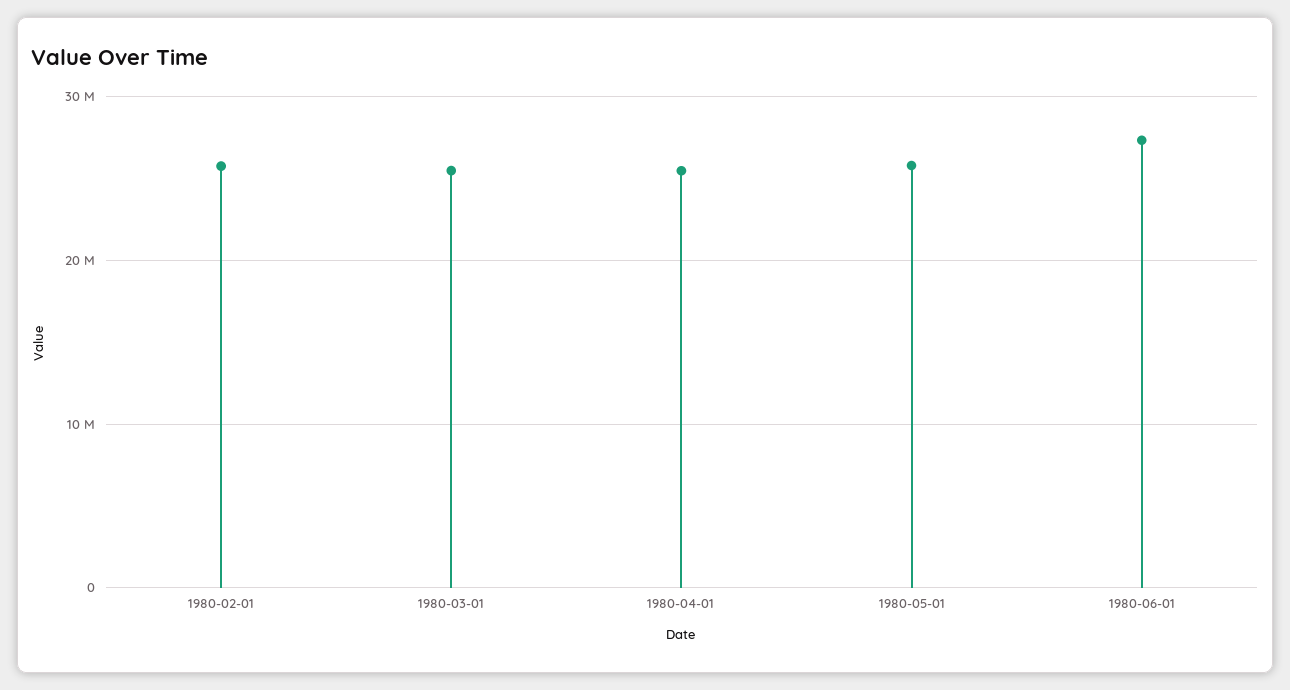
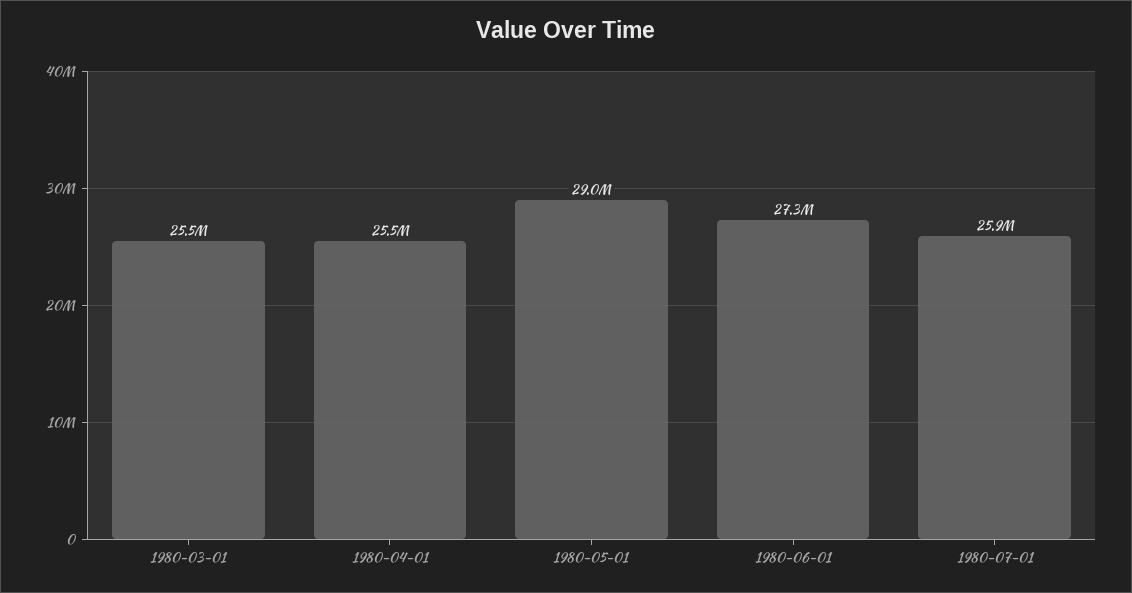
1980-02-01: 26000000 -> none
1980-05-01: 26000000 -> 29000000
1980-07-01: none -> 25900000

